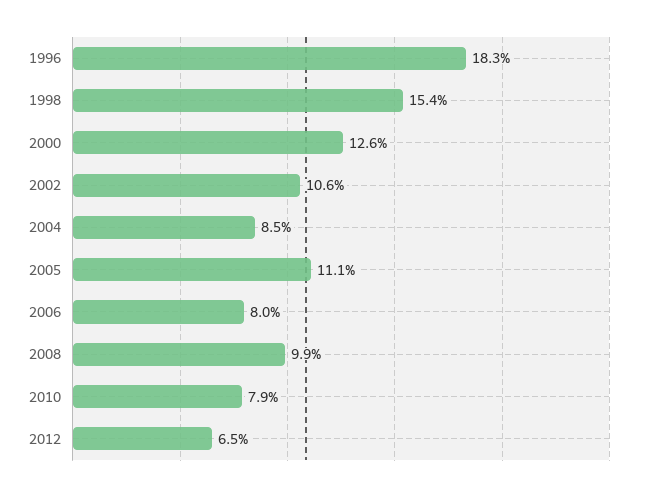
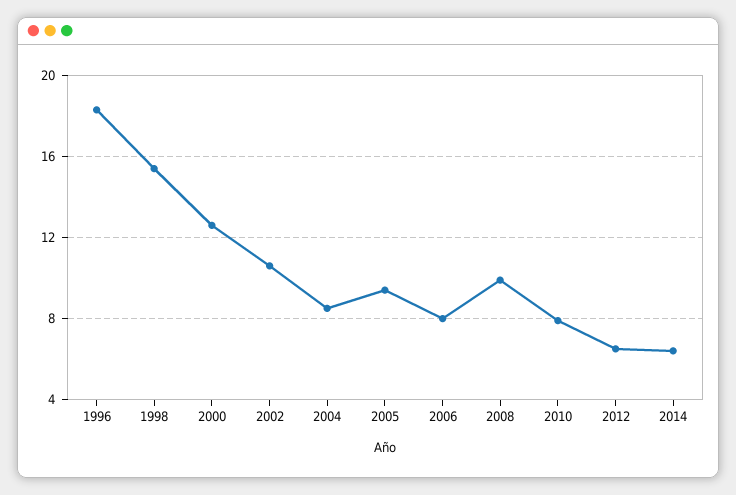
2005: 11.1 -> 9.5
2014: none -> 6.5

